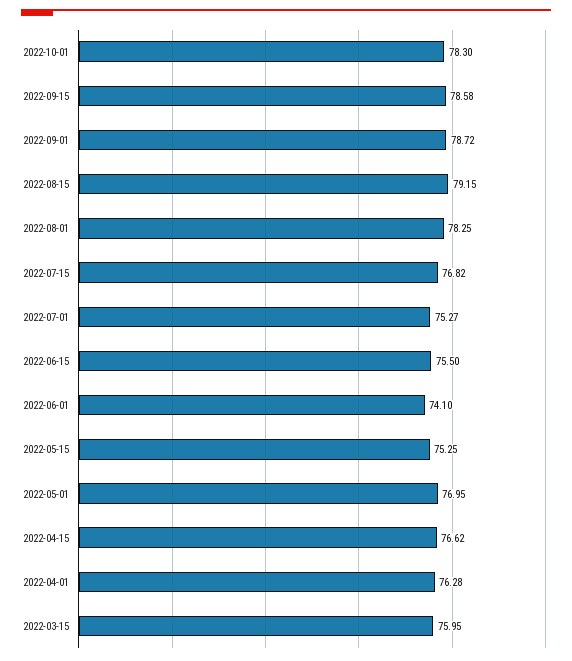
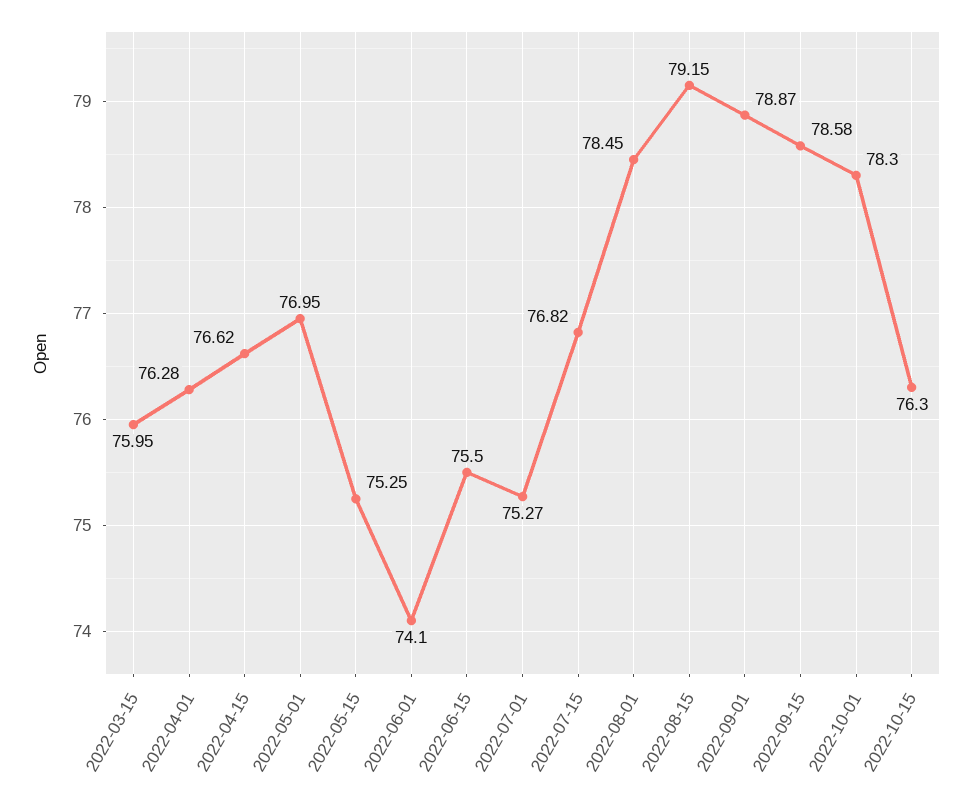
2022-09-01: 78.72 -> 78.87
2022-08-01: 78.25 -> 78.45
2022-10-15: none -> 76.3

